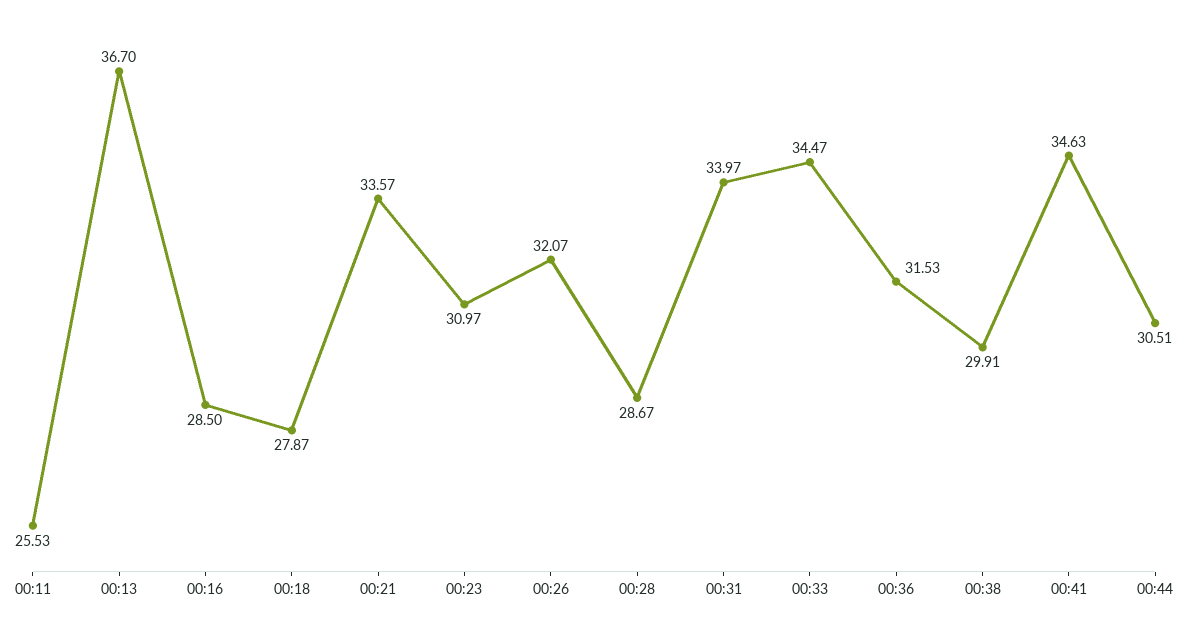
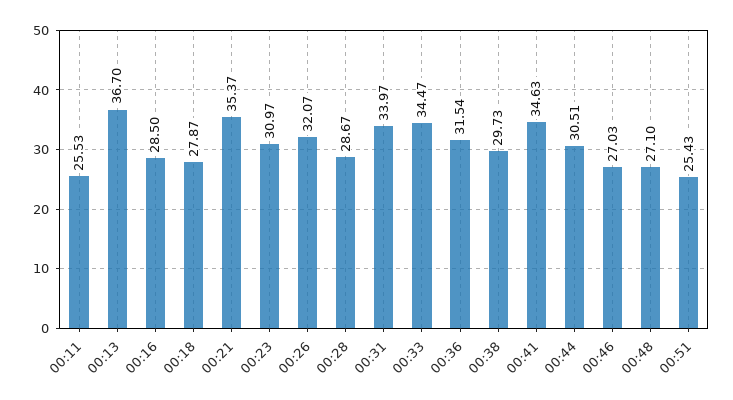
00:21: 33.57 -> 35.37
00:36: 31.53 -> 31.54
00:38: 29.91 -> 29.73
00:46: none -> 27.03
00:48: none -> 27.1
00:51: none -> 25.43

